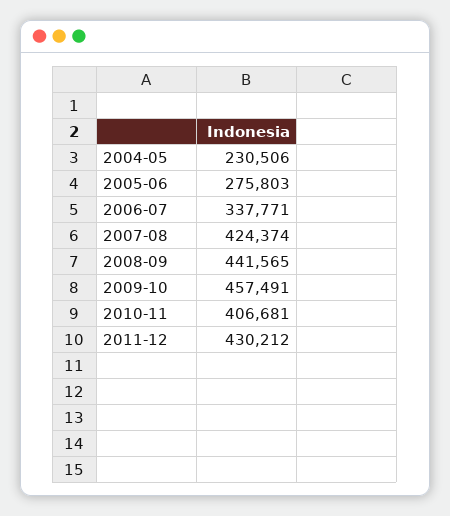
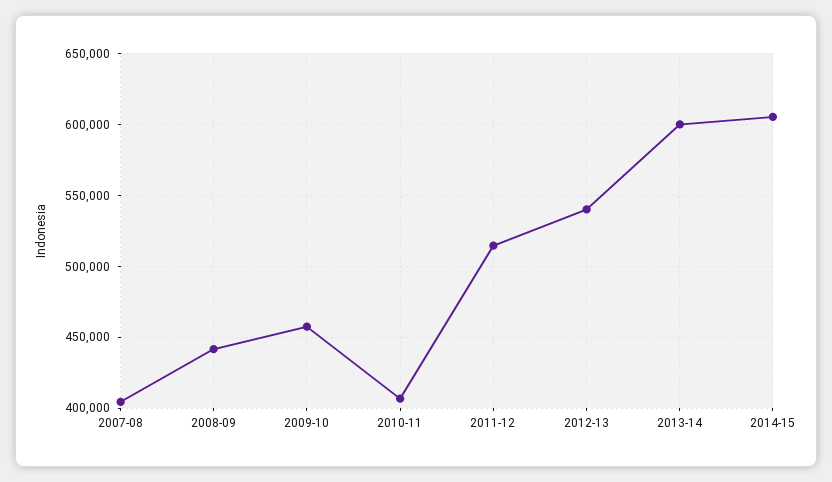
2004-05: 230506 -> none
2005-06: 275803 -> none
2006-07: 337771 -> none
2007-08: 424374 -> 405000
2011-12: 430212 -> 515000
2012-13: none -> 540000
2013-14: none -> 600000
2014-15: none -> 605000

